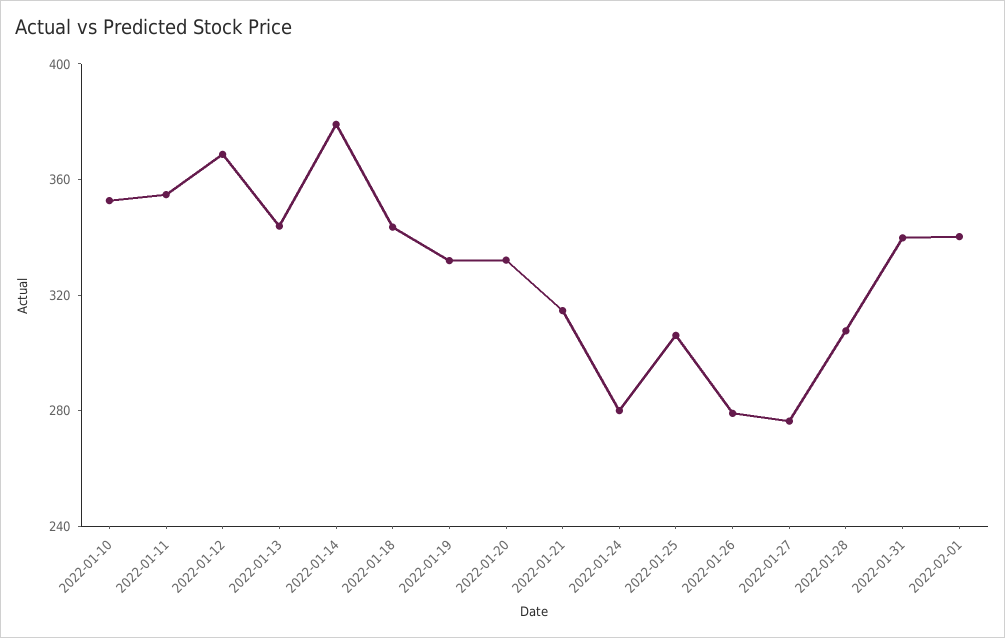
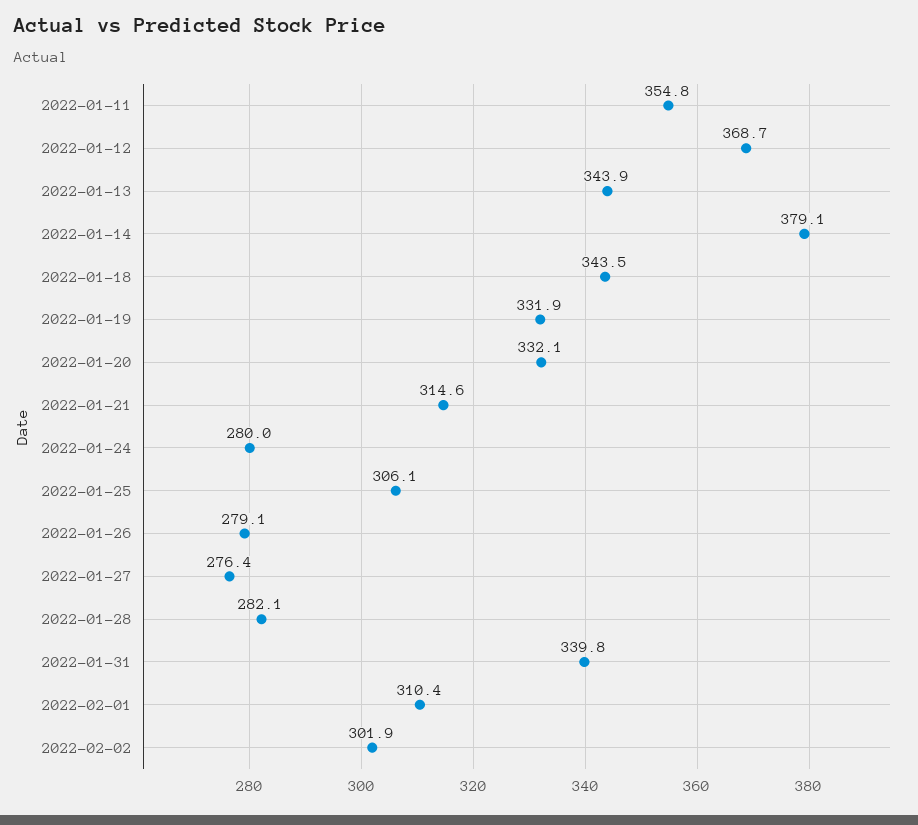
2022-01-10: 350 -> none
2022-01-28: 310 -> 282.1
2022-02-01: 340 -> 310.4
2022-02-02: none -> 301.9

